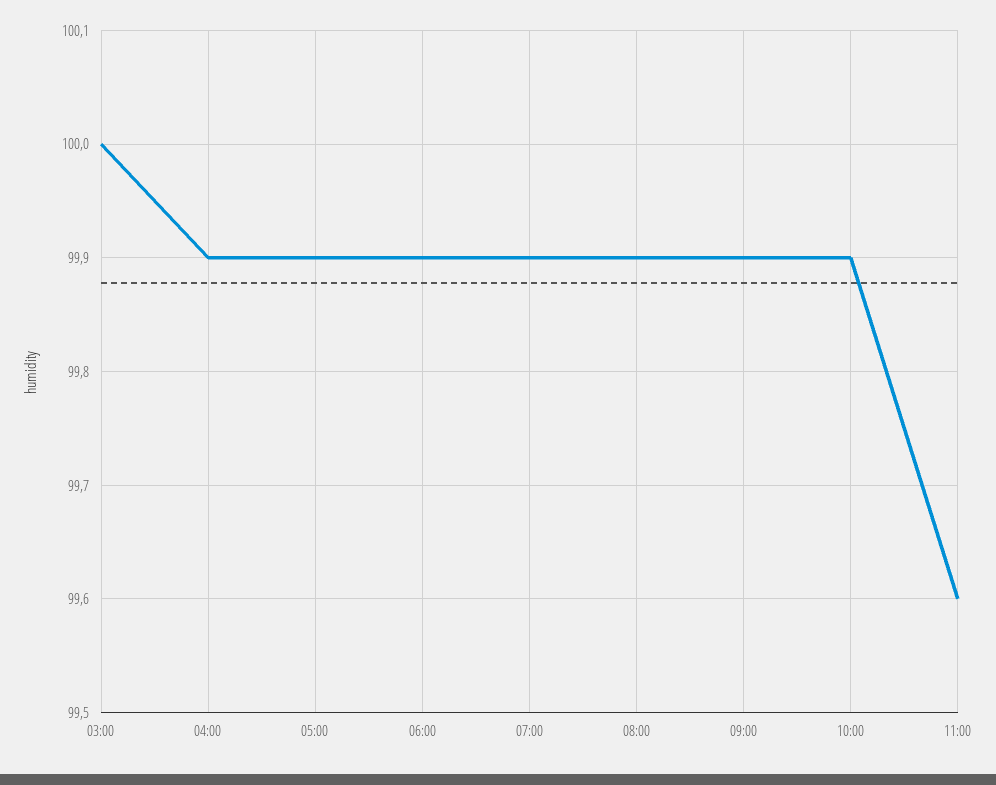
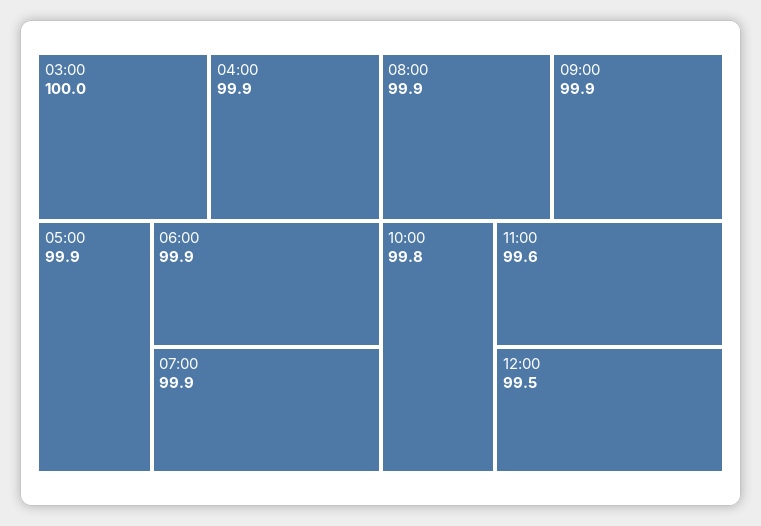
10:00: 99.9 -> 99.8
12:00: none -> 99.5

